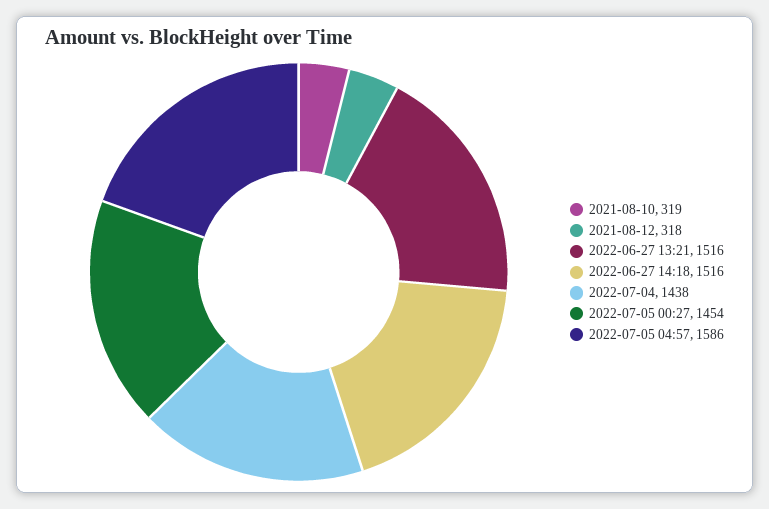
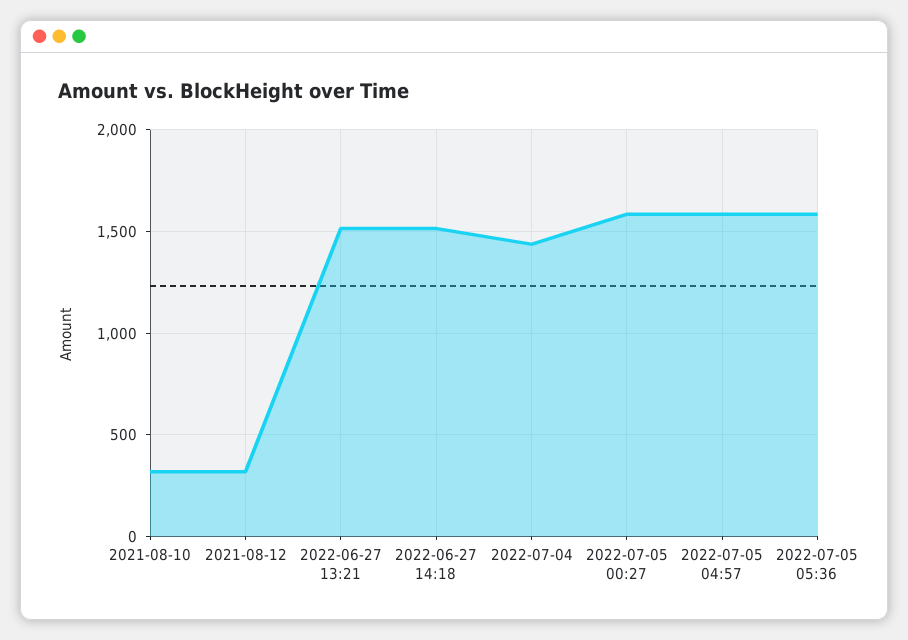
2022-07-05 00:27: 1454 -> 1600
2022-07-05 05:36: none -> 1600

